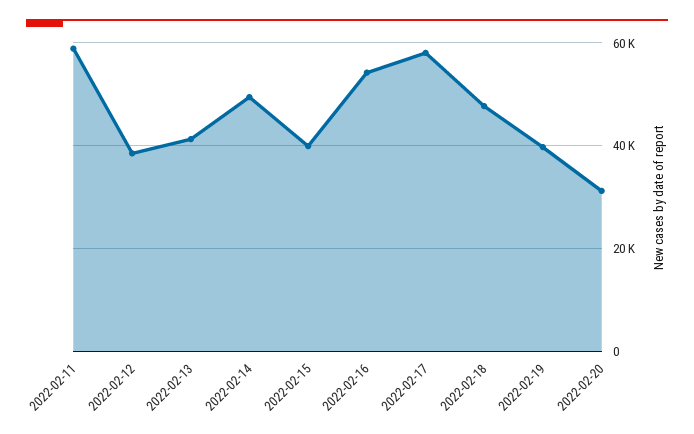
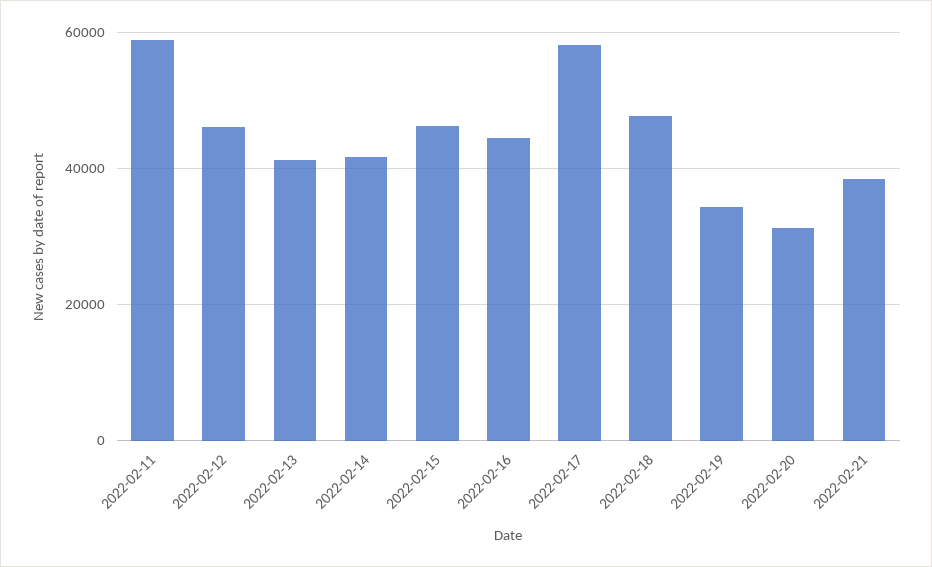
2022-02-12: 38000 -> 46000
2022-02-14: 50000 -> 42000
2022-02-15: 40000 -> 46000
2022-02-16: 54000 -> 44000
2022-02-19: 40000 -> 34000
2022-02-21: none -> 38000

